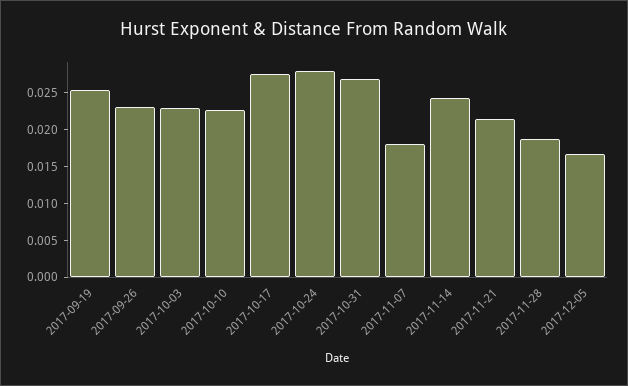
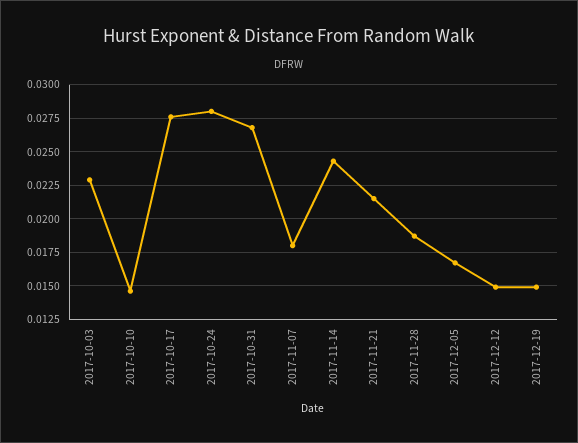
2017-09-19: 0.025 -> none
2017-09-26: 0.0225 -> none
2017-10-10: 0.0225 -> 0.0145
2017-12-12: none -> 0.015
2017-12-19: none -> 0.015

